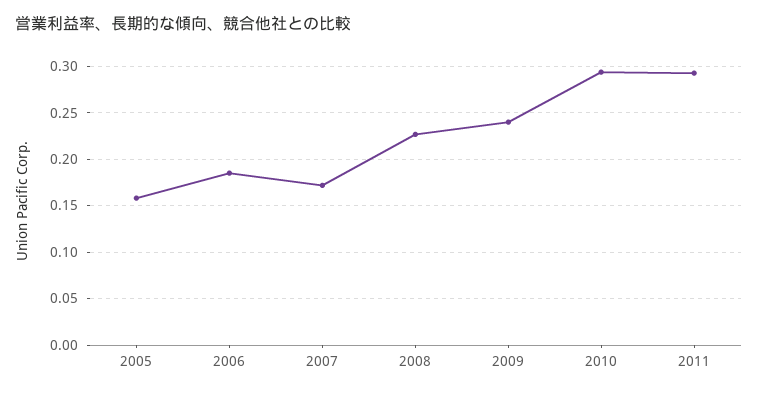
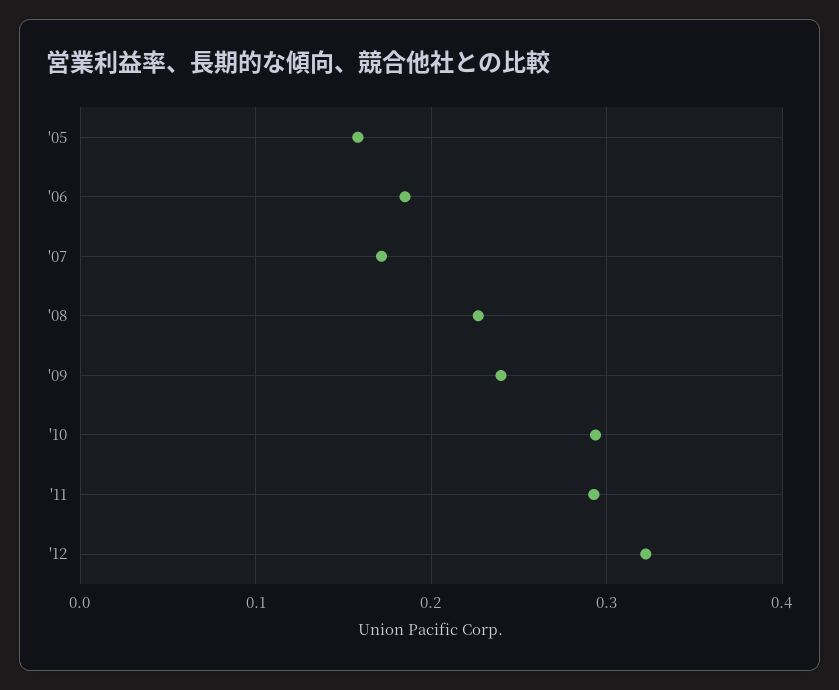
'12: none -> 0.32

